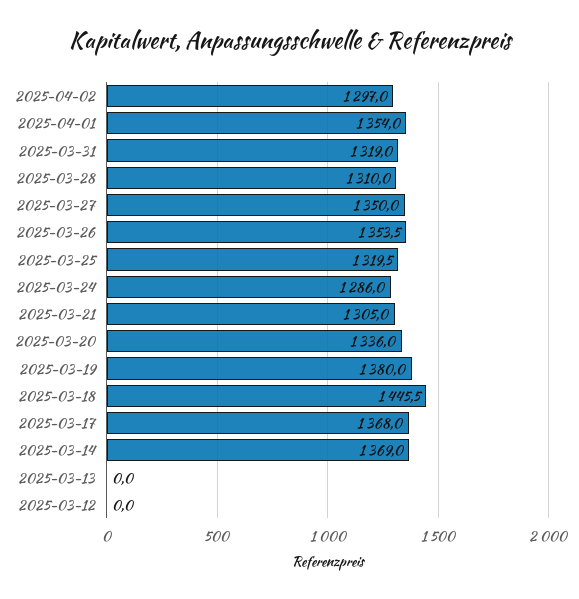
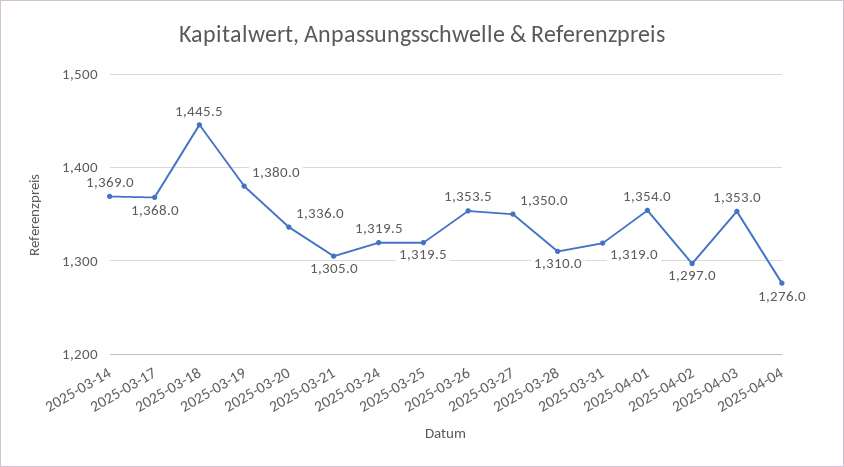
2025-03-24: 1286 -> 1319.5
2025-03-13: 0 -> none
2025-03-12: 0 -> none
2025-04-03: none -> 1353
2025-04-04: none -> 1276

